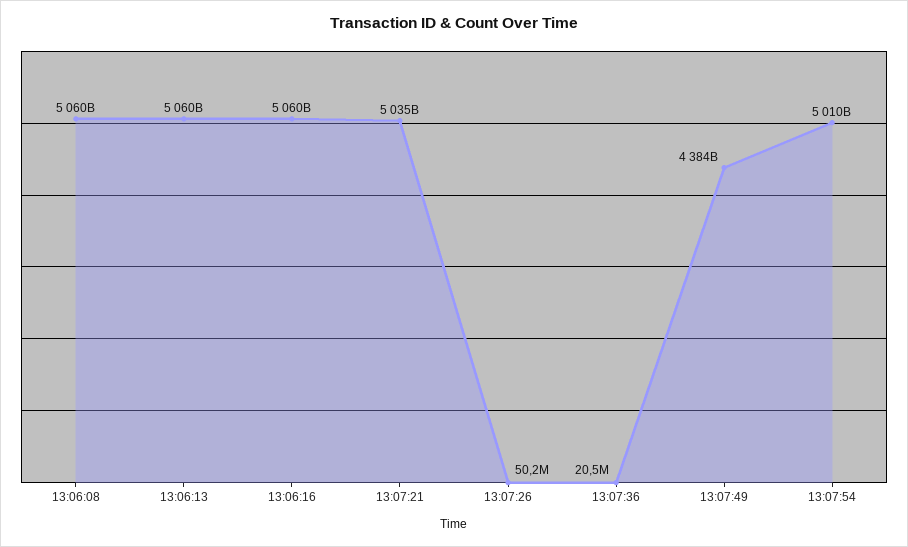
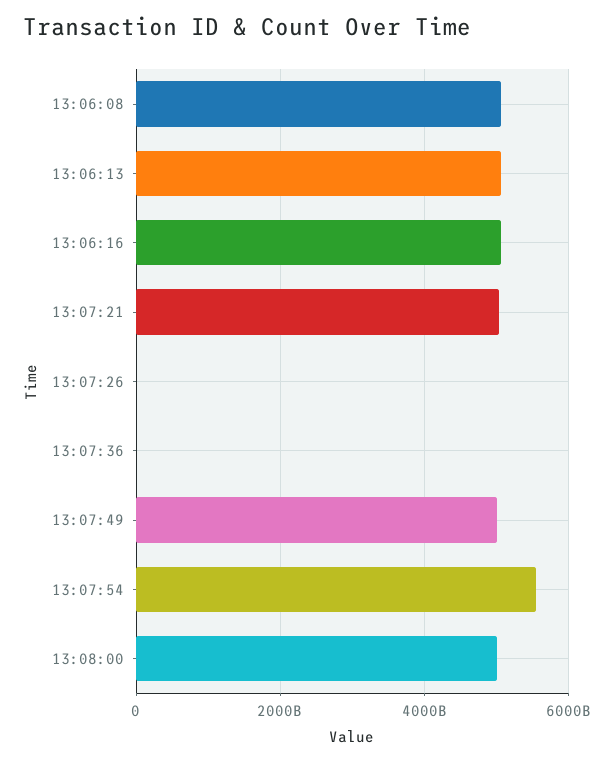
13:07:49: 4384000000000 -> 5000000000000
13:07:54: 5010000000000 -> 5600000000000
13:08:00: none -> 5000000000000

